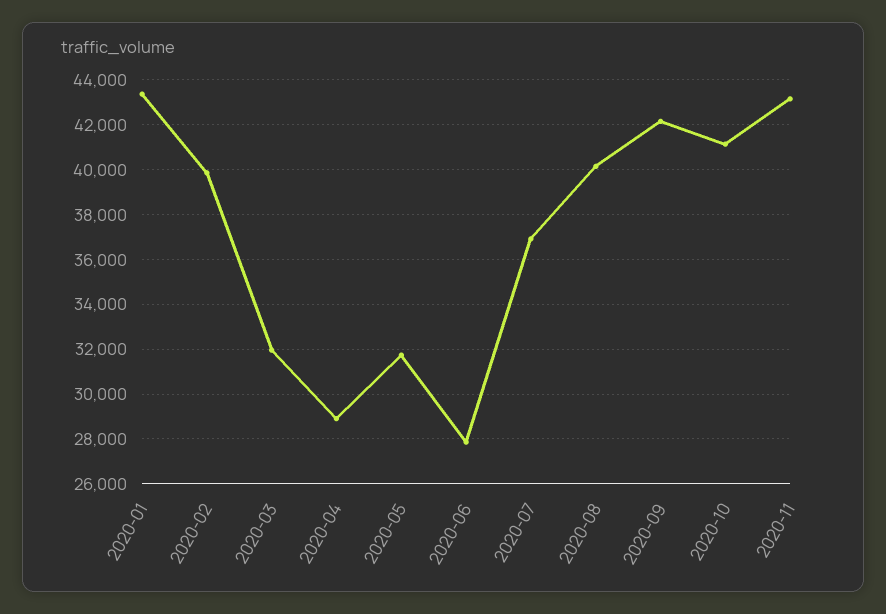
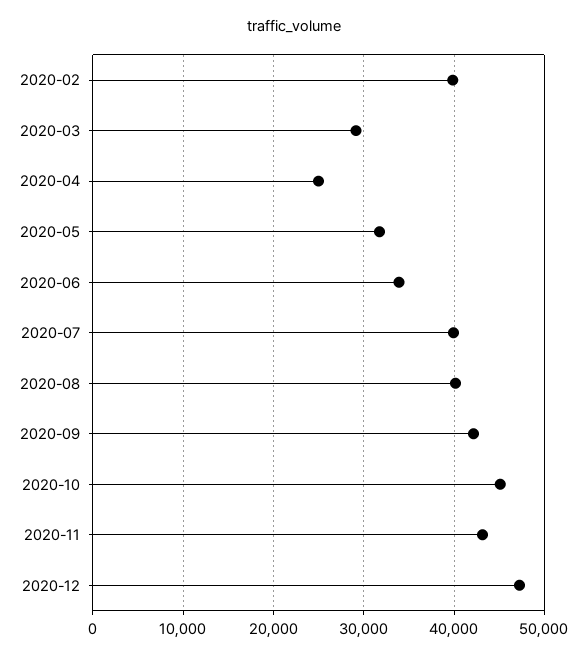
2020-01: 43500 -> none
2020-03: 32000 -> 29000
2020-04: 29000 -> 25000
2020-06: 28000 -> 34000
2020-07: 37000 -> 40000
2020-10: 41000 -> 45000
2020-12: none -> 47000

